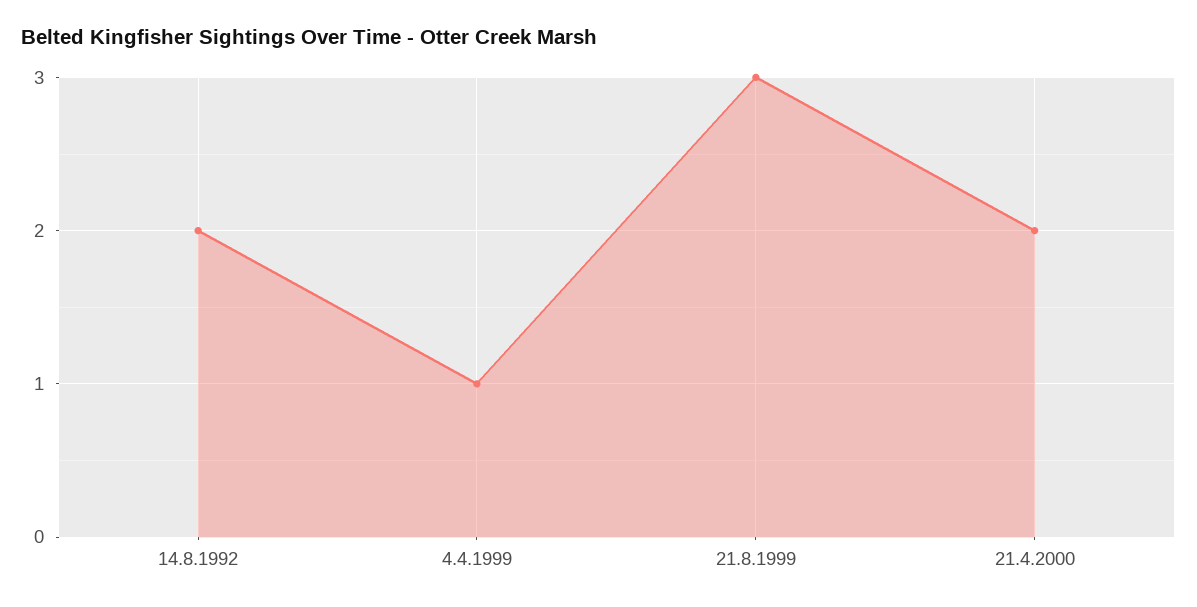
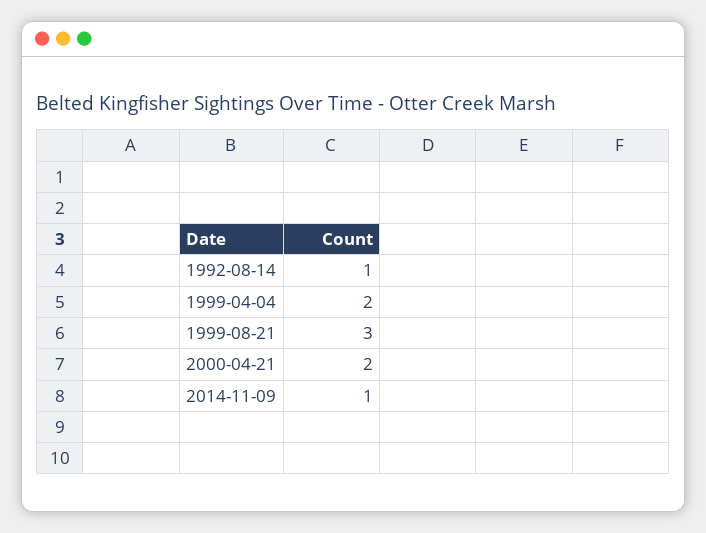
14.8.1992: 2 -> 1
4.4.1999: 1 -> 2
2014-11-09: none -> 1

